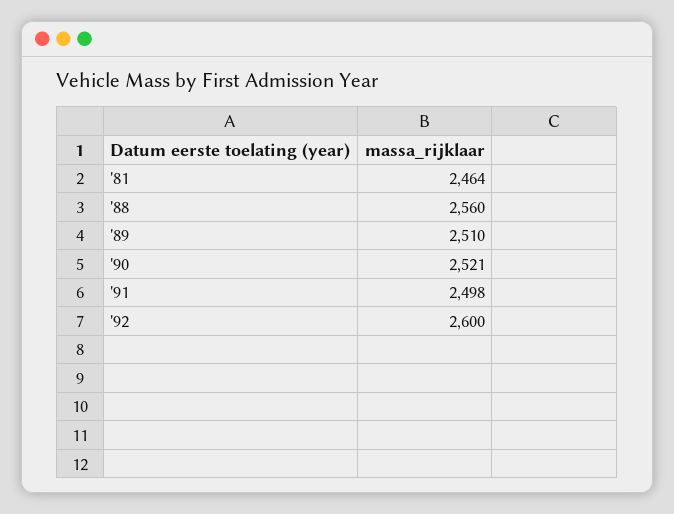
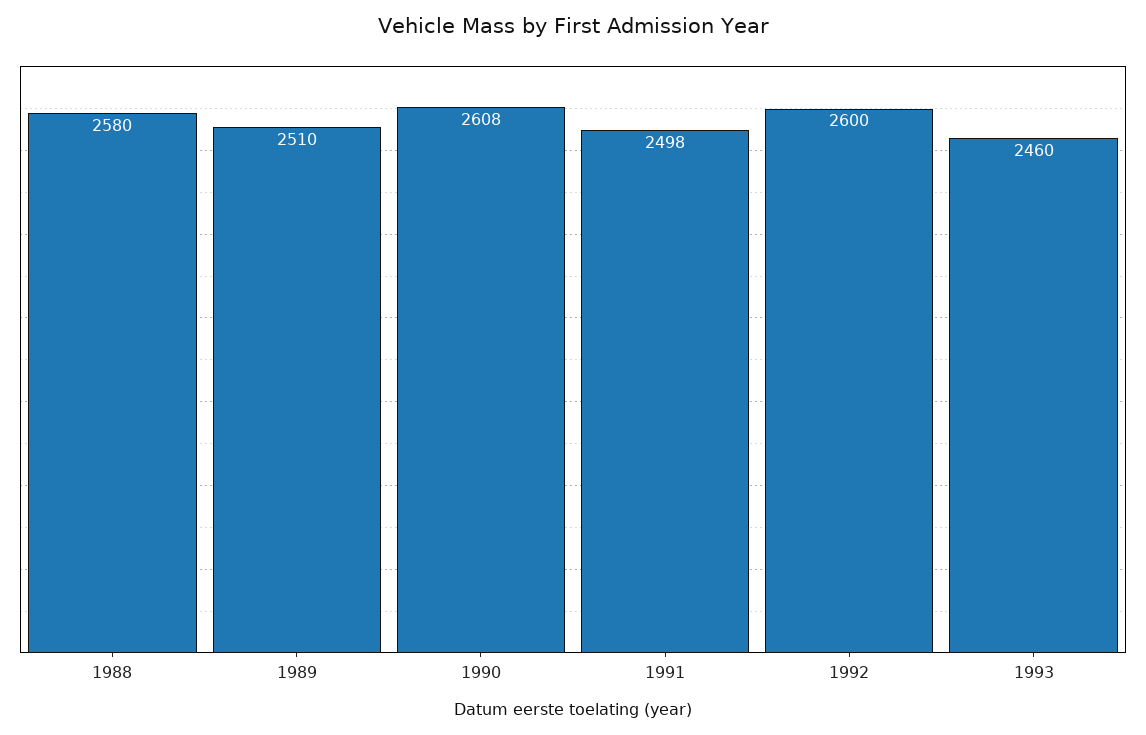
'81: 2464 -> none
'88: 2560 -> 2580
'90: 2521 -> 2608
1993: none -> 2460

